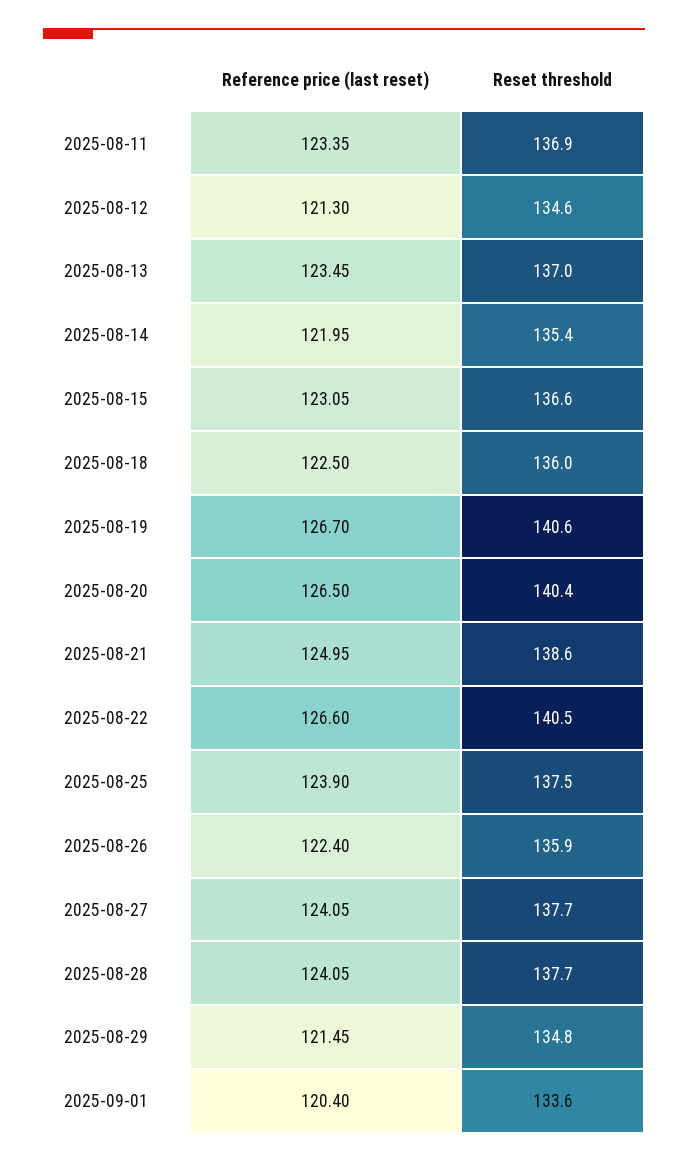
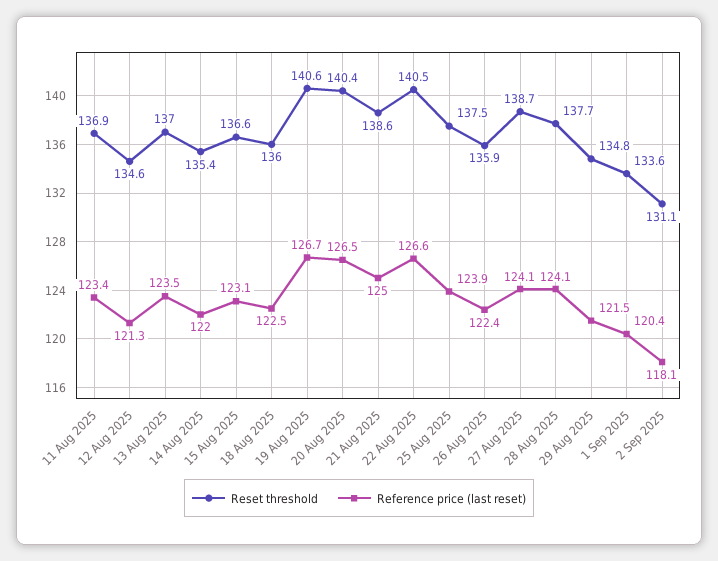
Reset threshold, 2025-08-27: 137.7 -> 138.7
Reset threshold, 2 Sep 2025: none -> 131.1
Reference price (last reset), 2 Sep 2025: none -> 118.1

